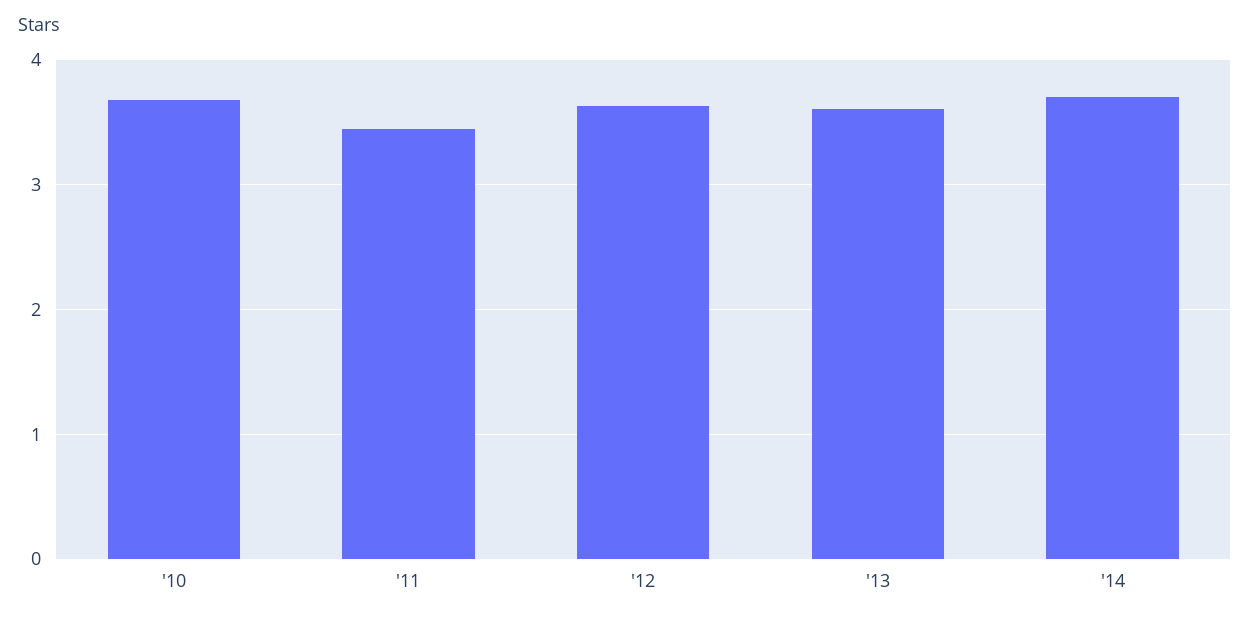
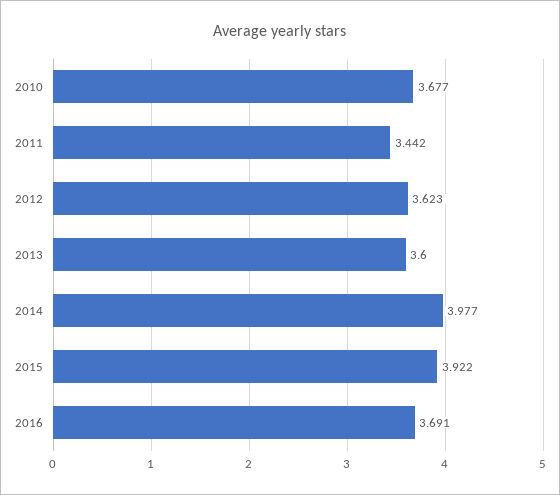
'14: 3.7 -> 3.977
2015: none -> 3.922
2016: none -> 3.691

